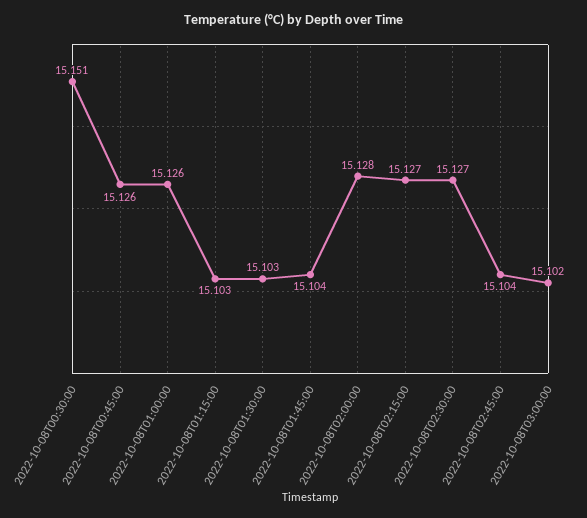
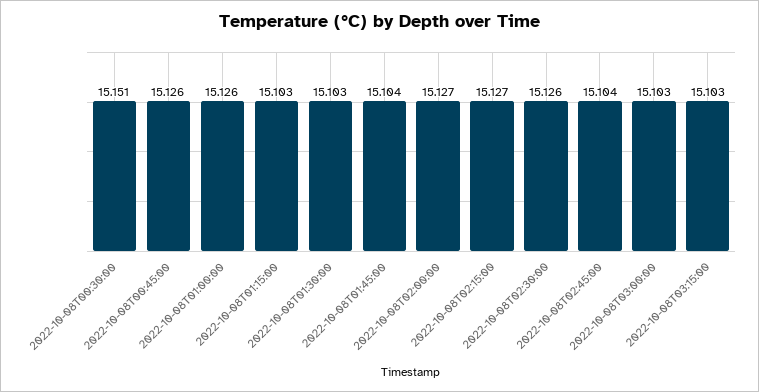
2022-10-08T02:00:00: 15.128 -> 15.127
2022-10-08T02:30:00: 15.127 -> 15.126
2022-10-08T03:00:00: 15.102 -> 15.103
2022-10-08T03:15:00: none -> 15.103

